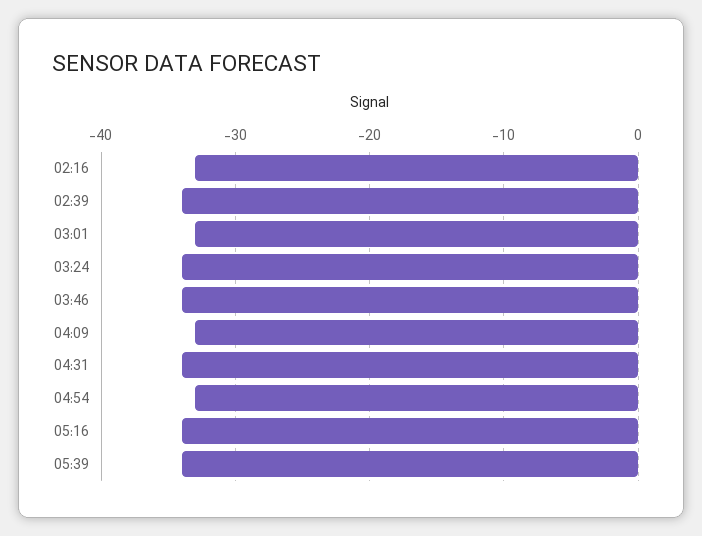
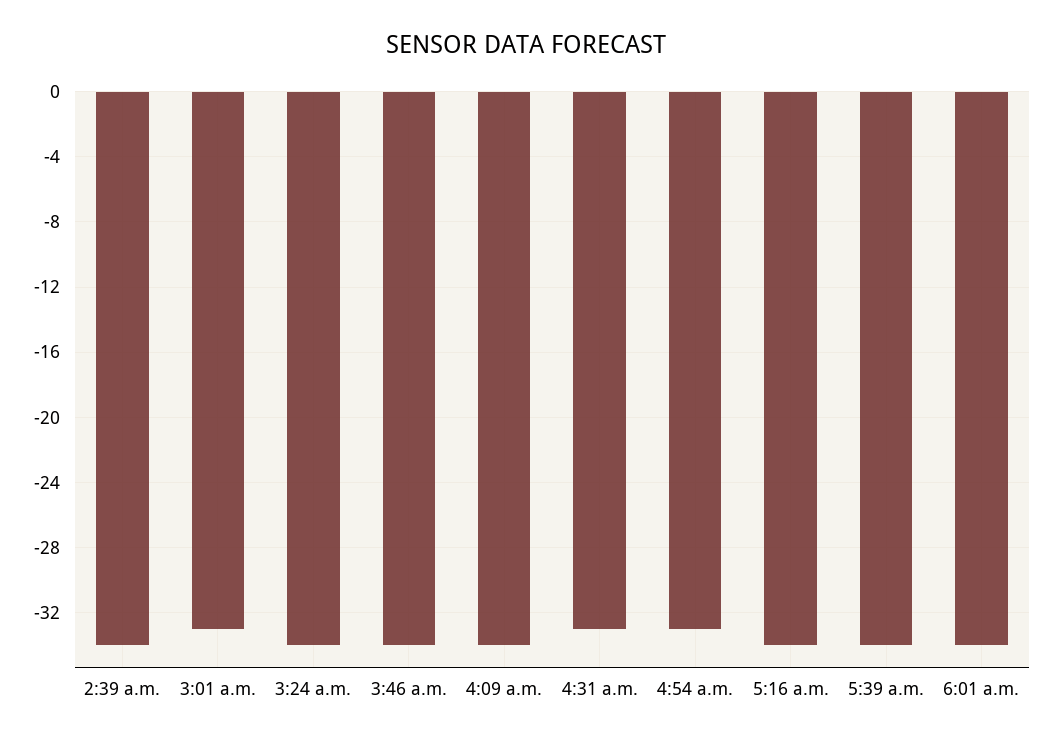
02:16: -33 -> none
04:09: -33 -> -34
04:31: -34 -> -33
6:01 a.m.: none -> -34

